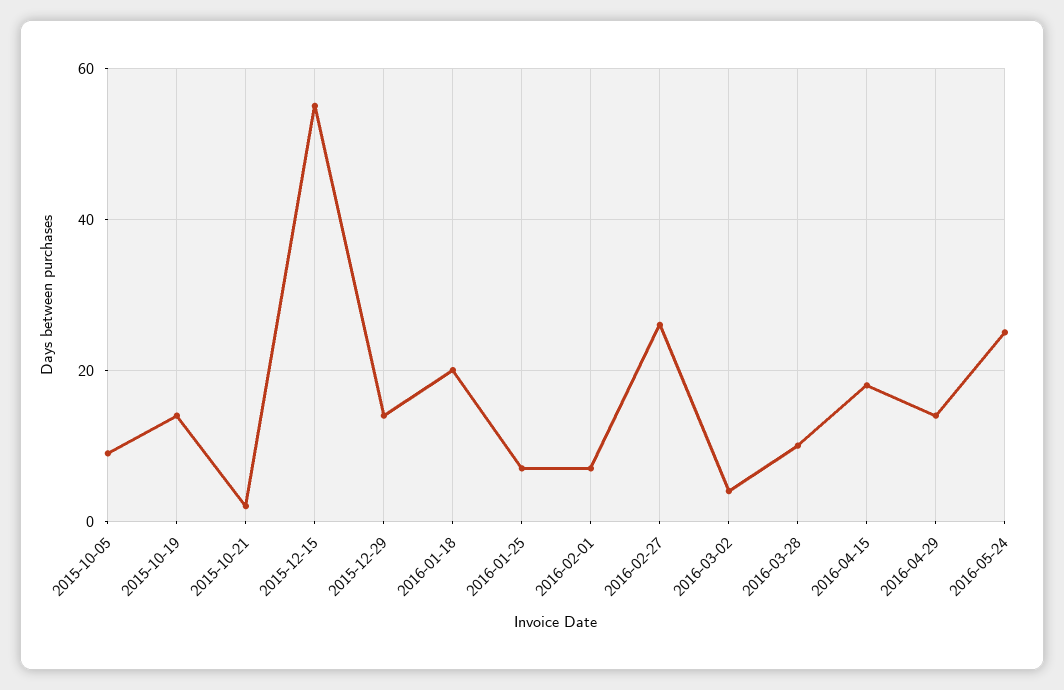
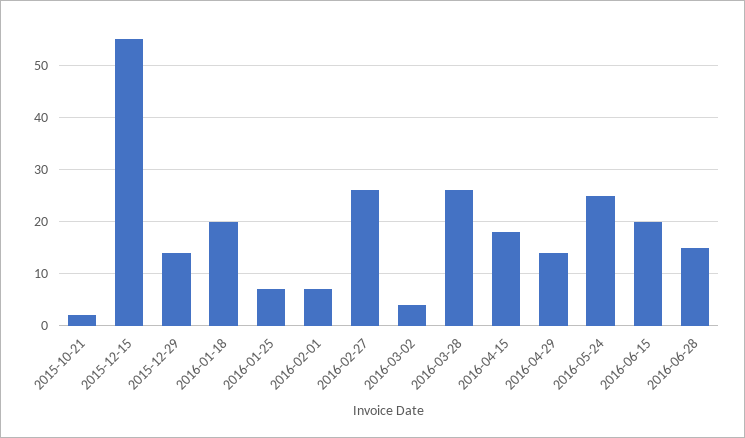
2015-10-05: 10 -> none
2015-10-19: 15 -> none
2016-03-28: 10 -> 25
2016-06-15: none -> 20
2016-06-28: none -> 15

